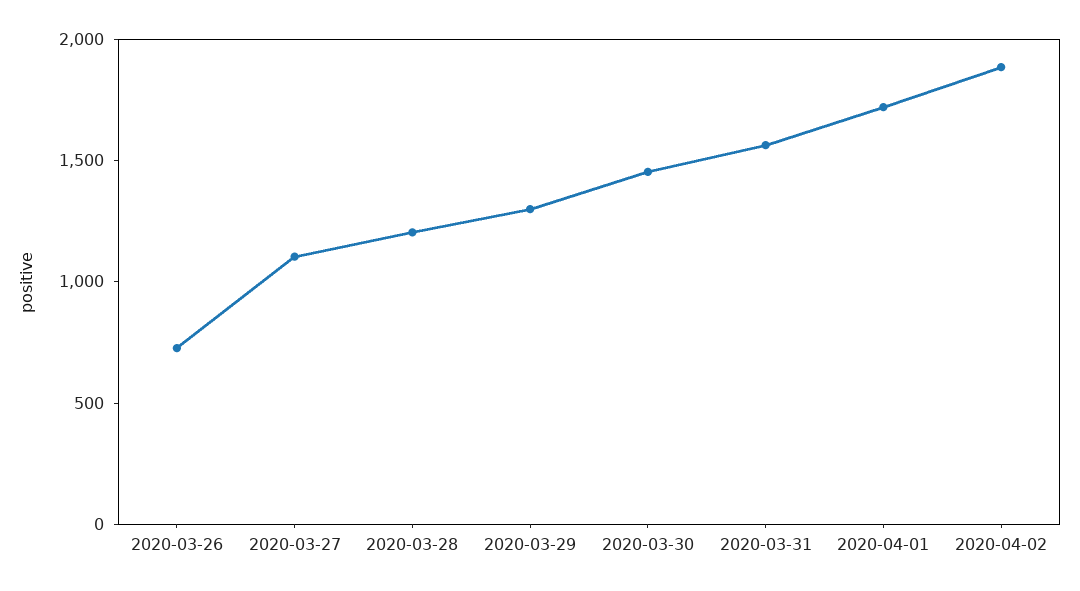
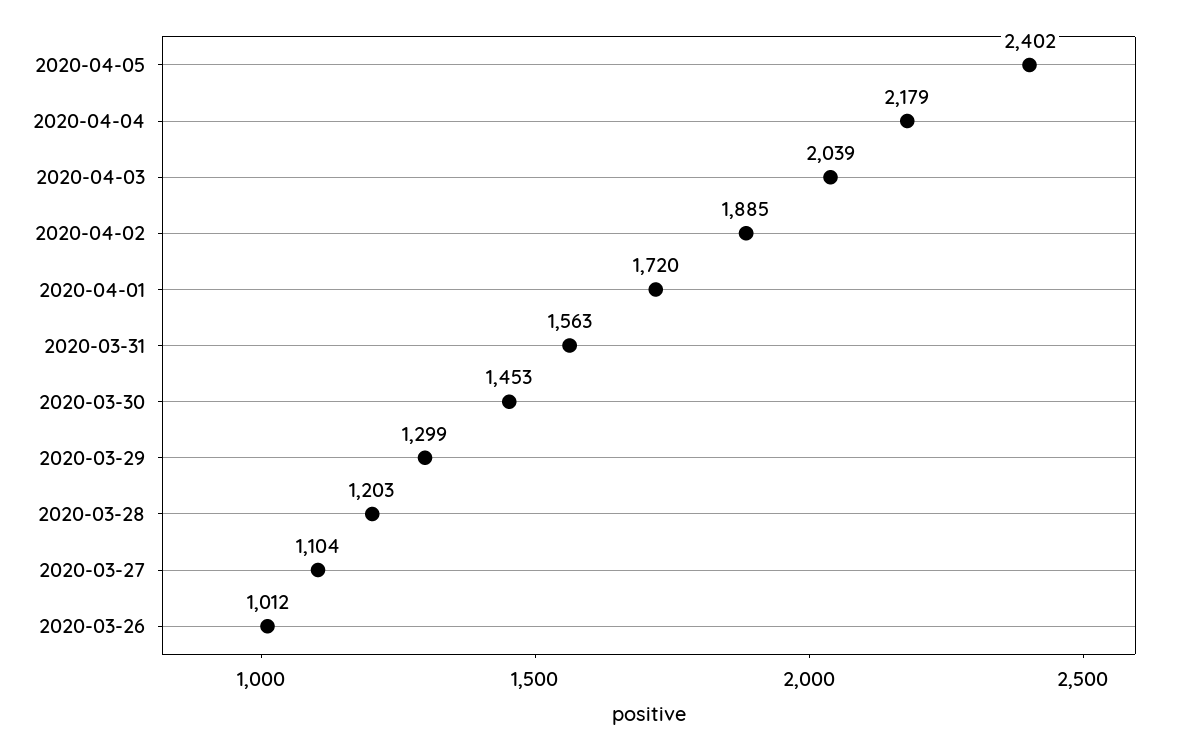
2020-03-26: 700 -> 1012
2020-04-05: none -> 2402
2020-04-04: none -> 2179
2020-04-03: none -> 2039

